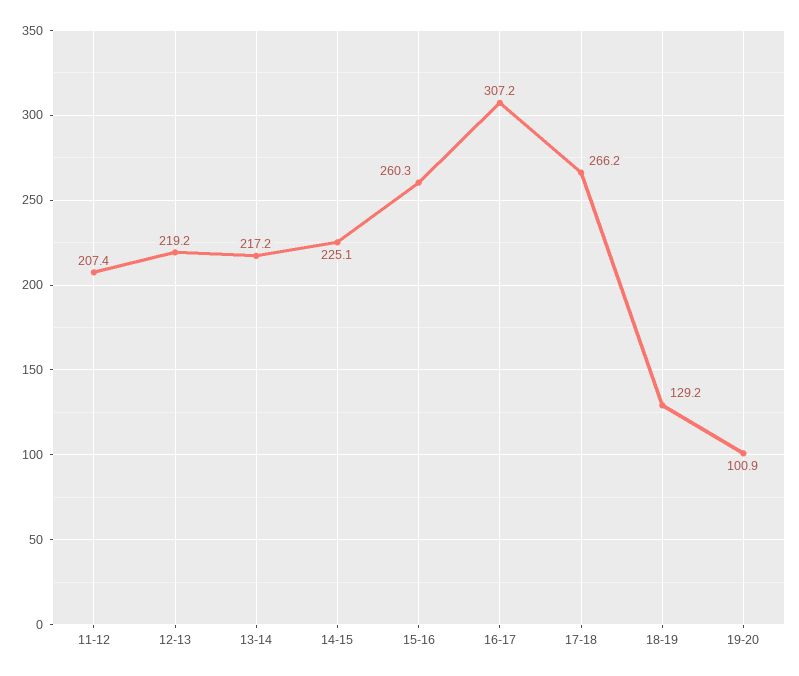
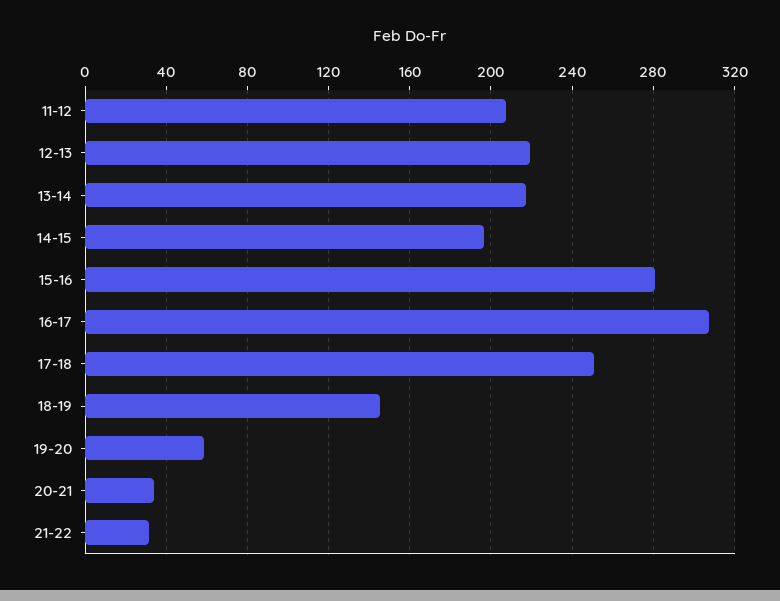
14-15: 225.1 -> 195
15-16: 260.3 -> 280
17-18: 266.2 -> 250
18-19: 129.2 -> 145
19-20: 100.9 -> 60
20-21: none -> 35
21-22: none -> 30

